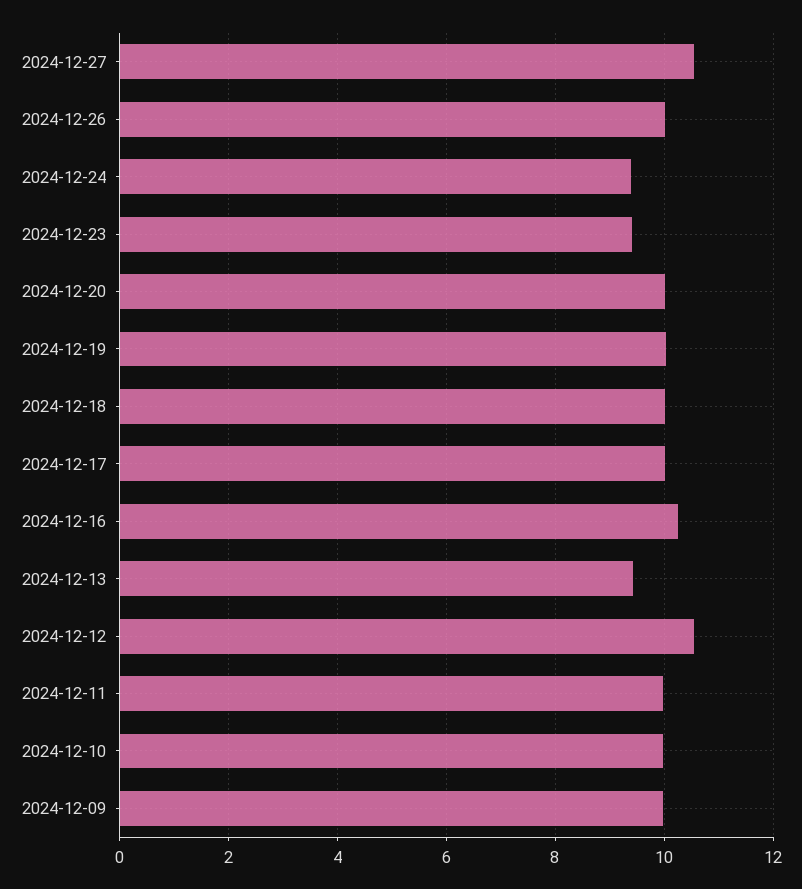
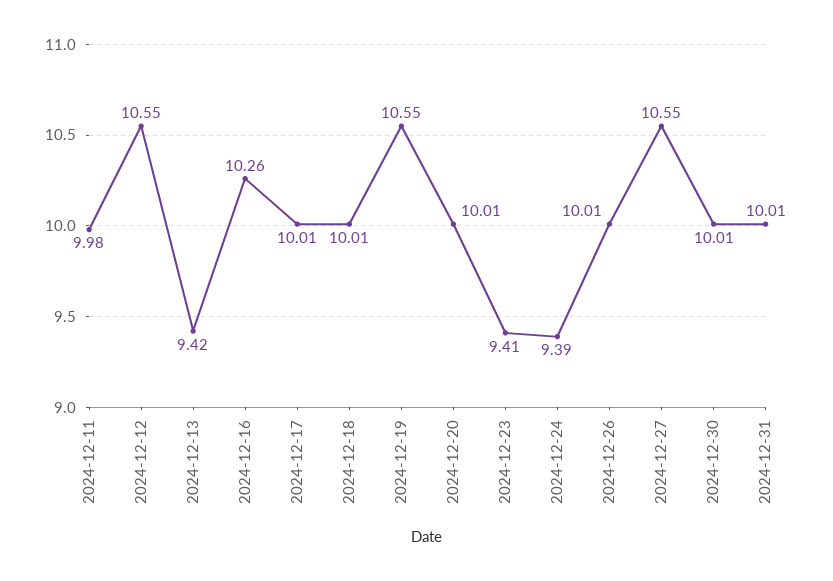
2024-12-19: 10 -> 10.55
2024-12-10: 10 -> none
2024-12-09: 10 -> none
2024-12-30: none -> 10.01
2024-12-31: none -> 10.01

